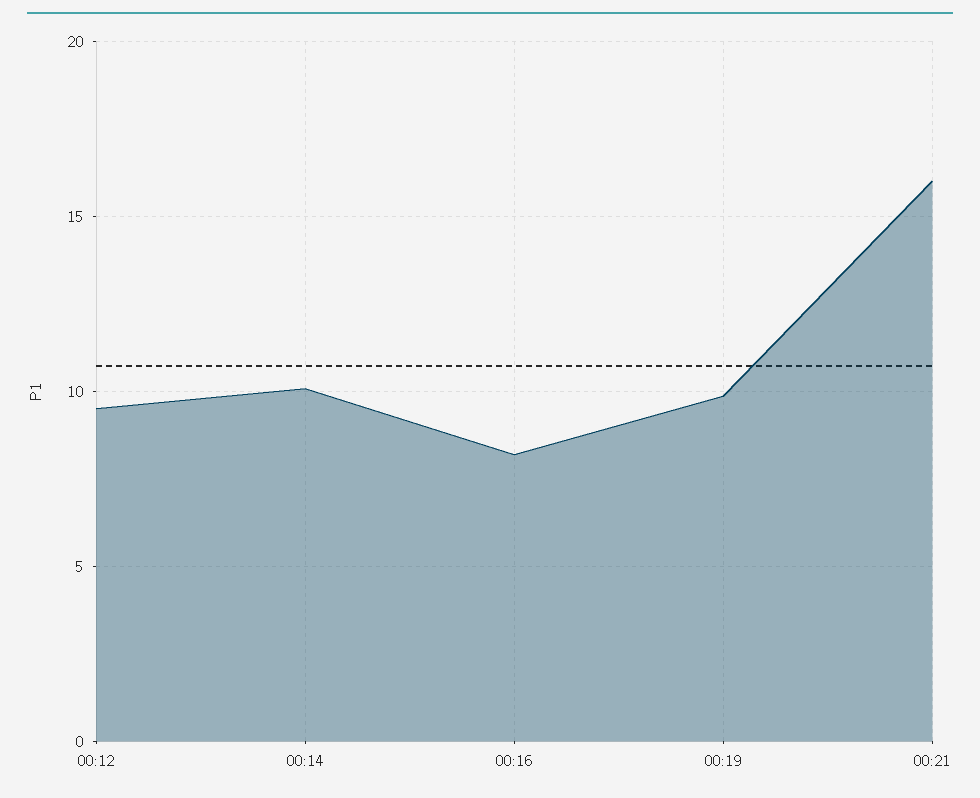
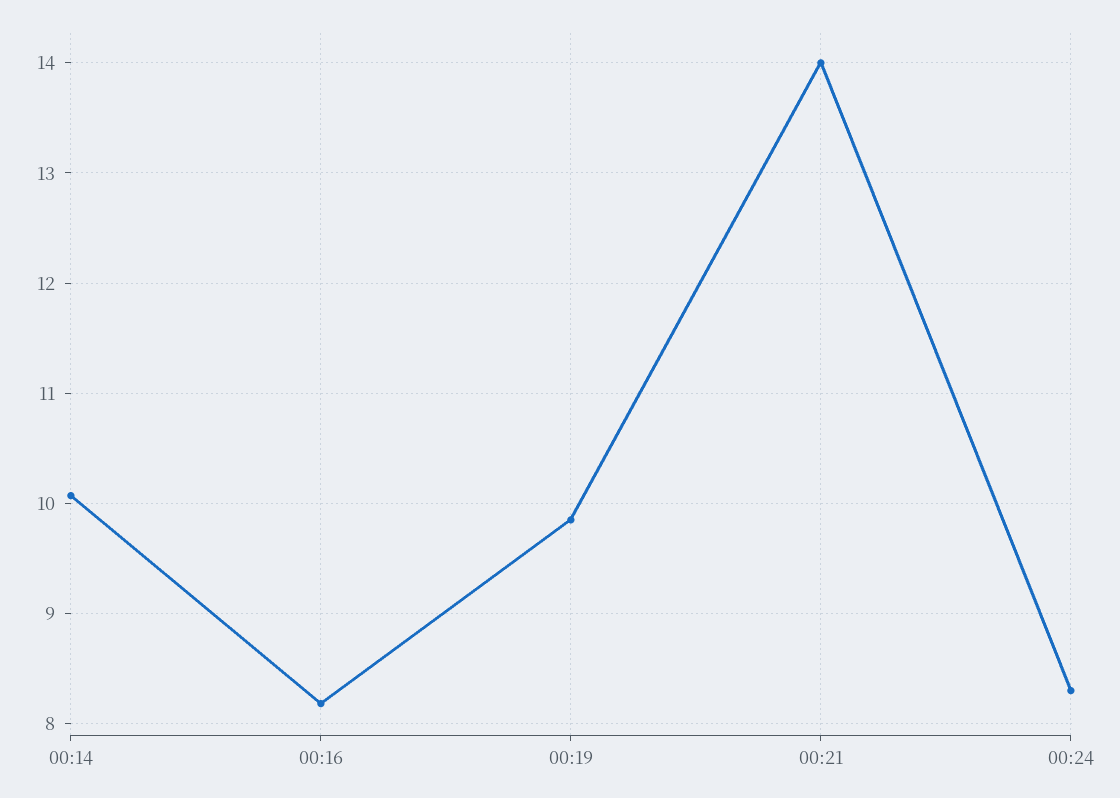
00:12: 9.5 -> none
00:21: 16 -> 14
00:24: none -> 8.3

